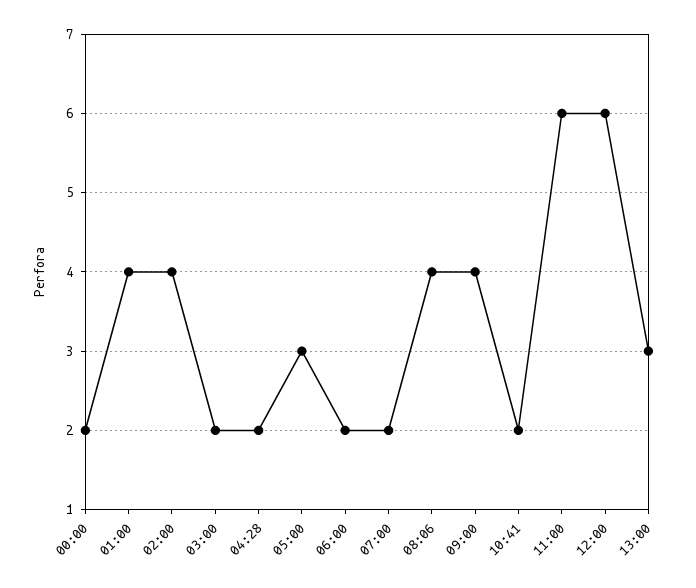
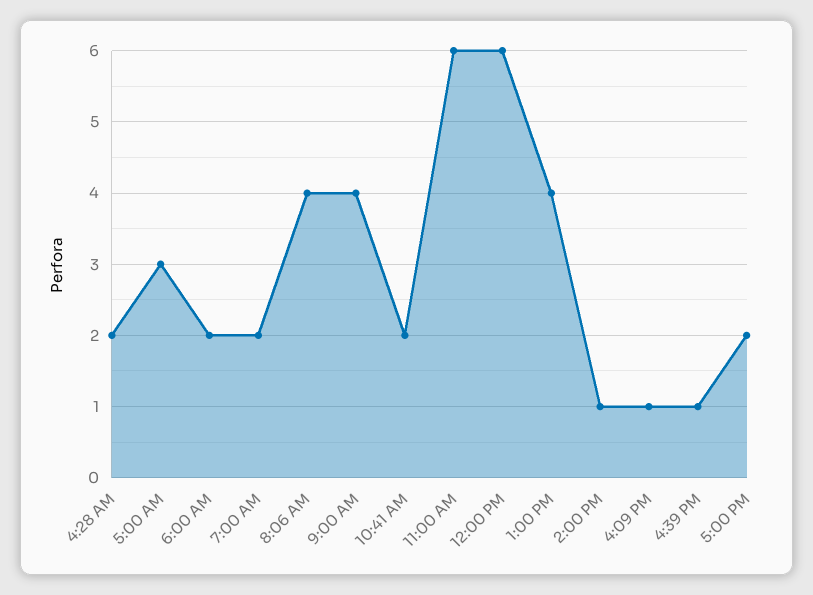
00:00: 2 -> none
01:00: 4 -> none
02:00: 4 -> none
03:00: 2 -> none
13:00: 3 -> 4
2:00 PM: none -> 1
4:09 PM: none -> 1
4:39 PM: none -> 1
5:00 PM: none -> 2

